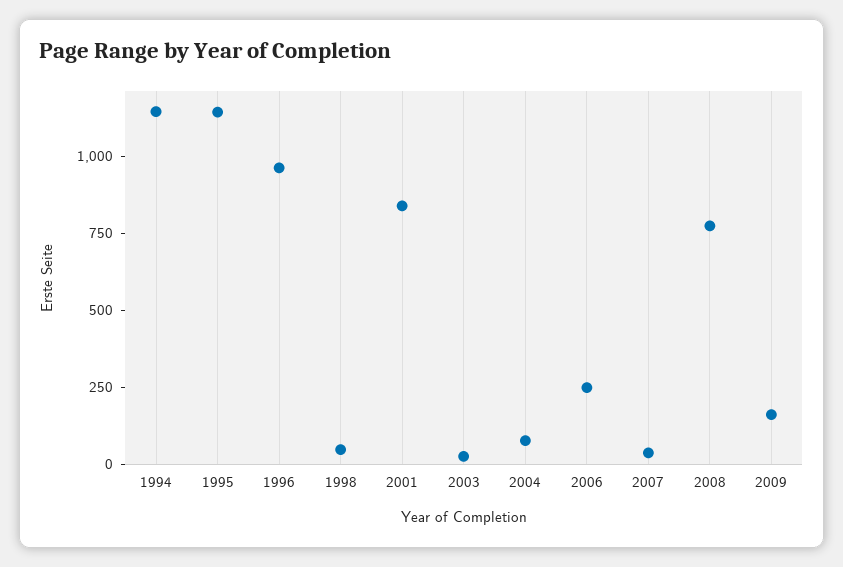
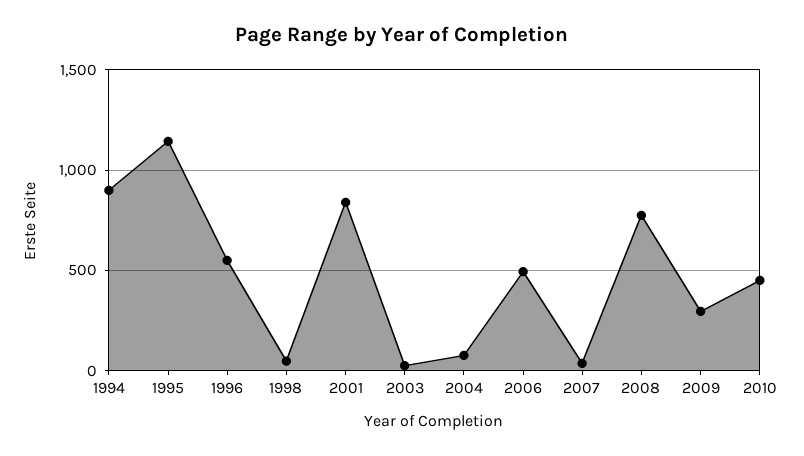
1994: 1150 -> 900
1996: 950 -> 550
2006: 250 -> 500
2009: 150 -> 300
2010: none -> 450

